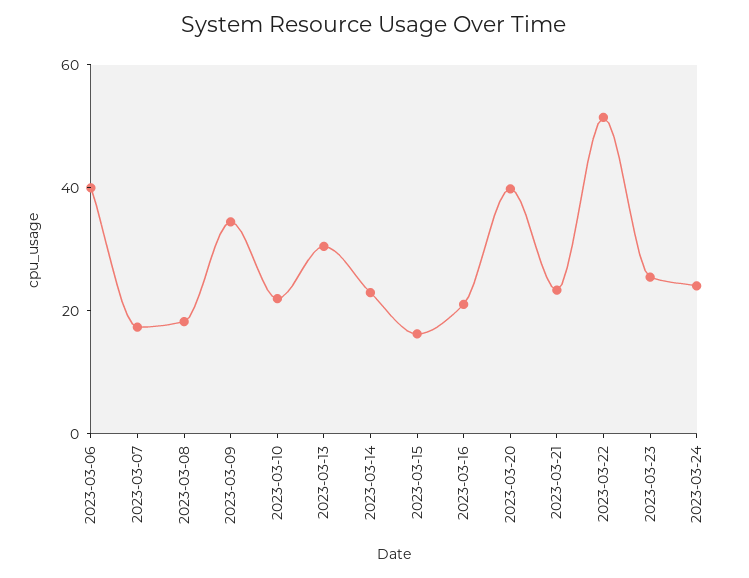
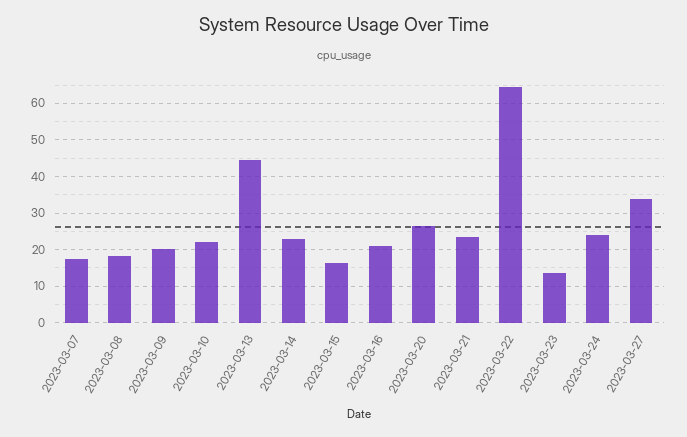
2023-03-06: 40 -> none
2023-03-09: 35 -> 20
2023-03-13: 30 -> 44
2023-03-20: 40 -> 26
2023-03-22: 50 -> 64
2023-03-23: 25 -> 14
2023-03-27: none -> 34

